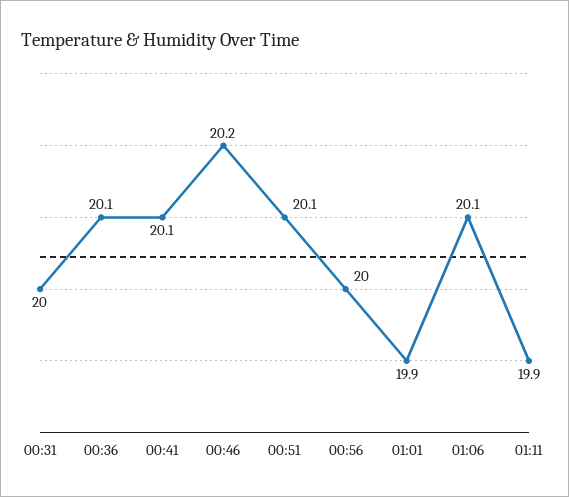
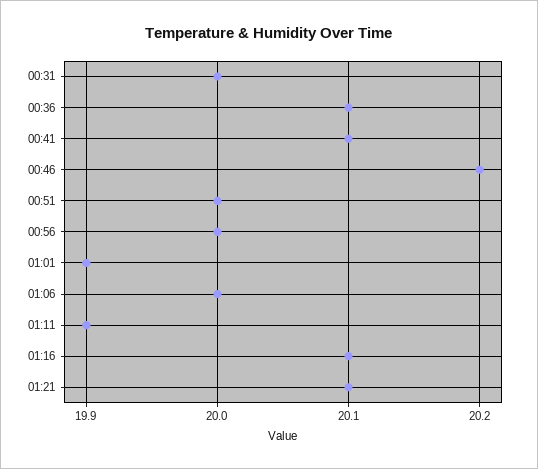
00:51: 20.1 -> 20
01:06: 20.1 -> 20
01:16: none -> 20.1
01:21: none -> 20.1

